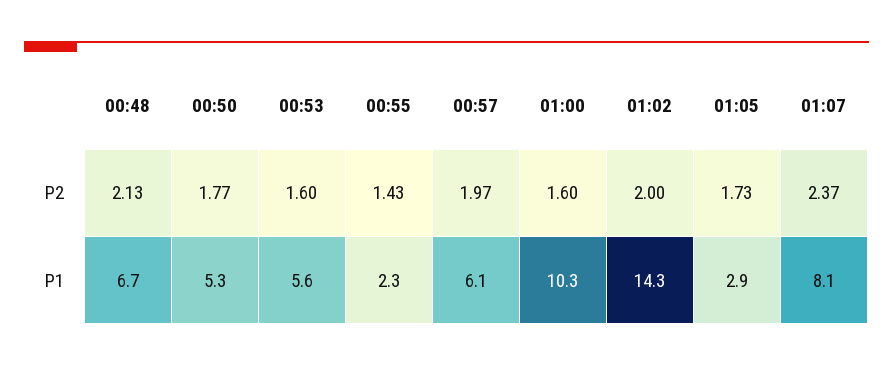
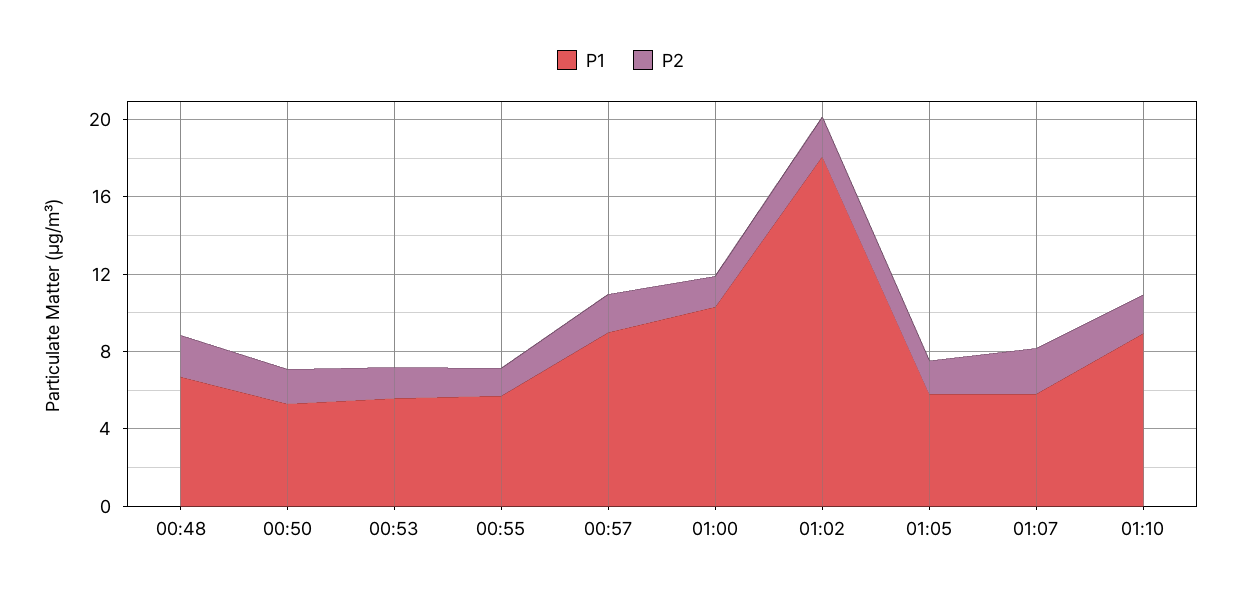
P1, 00:55: 2.3 -> 6
P1, 00:57: 6.1 -> 9
P1, 01:02: 14.3 -> 18
P1, 01:05: 2.9 -> 6
P1, 01:07: 8.1 -> 6
P1, 01:10: none -> 9
P2, 01:10: none -> 2

